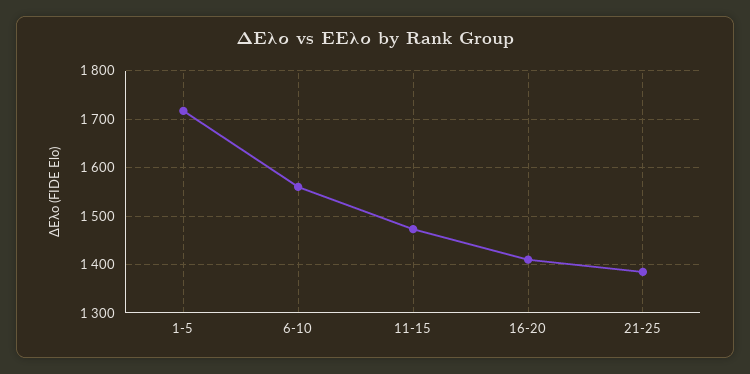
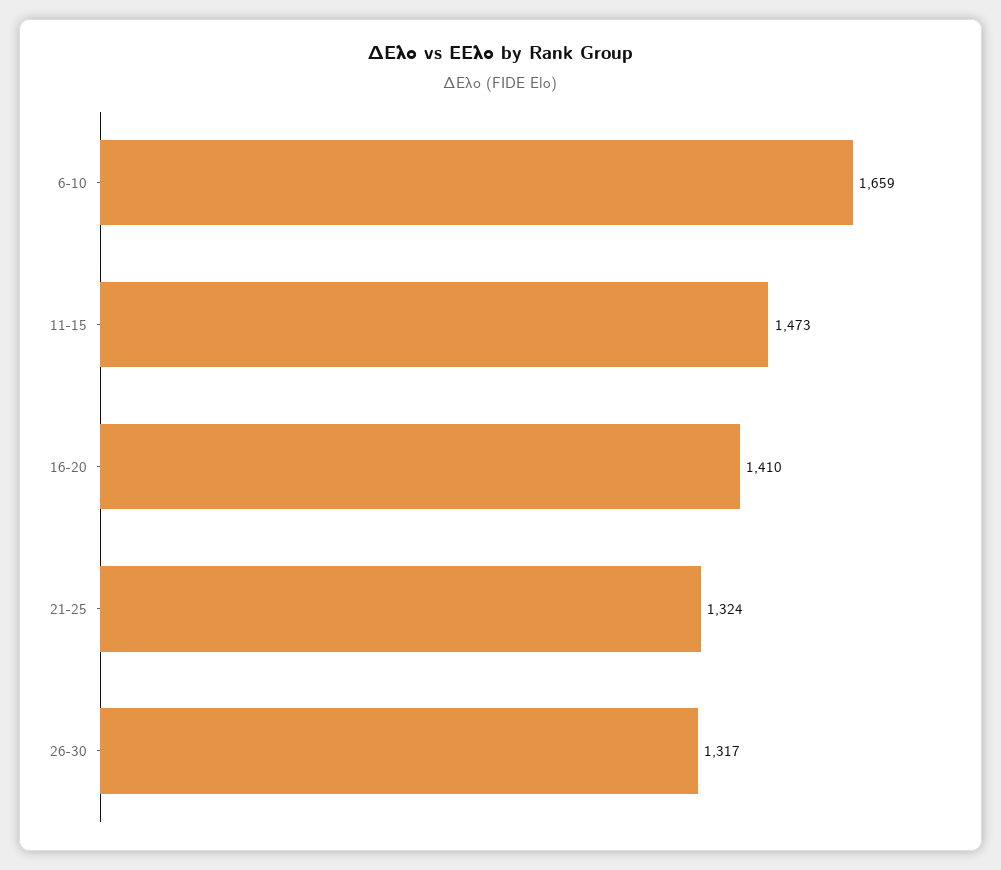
1-5: 1720 -> none
6-10: 1560 -> 1659
21-25: 1380 -> 1324
26-30: none -> 1317

